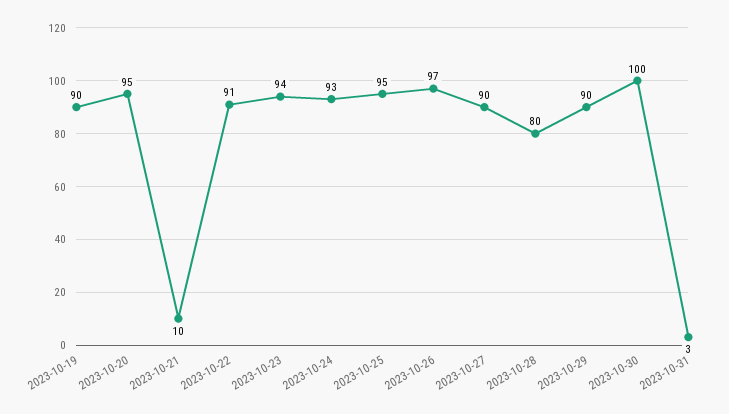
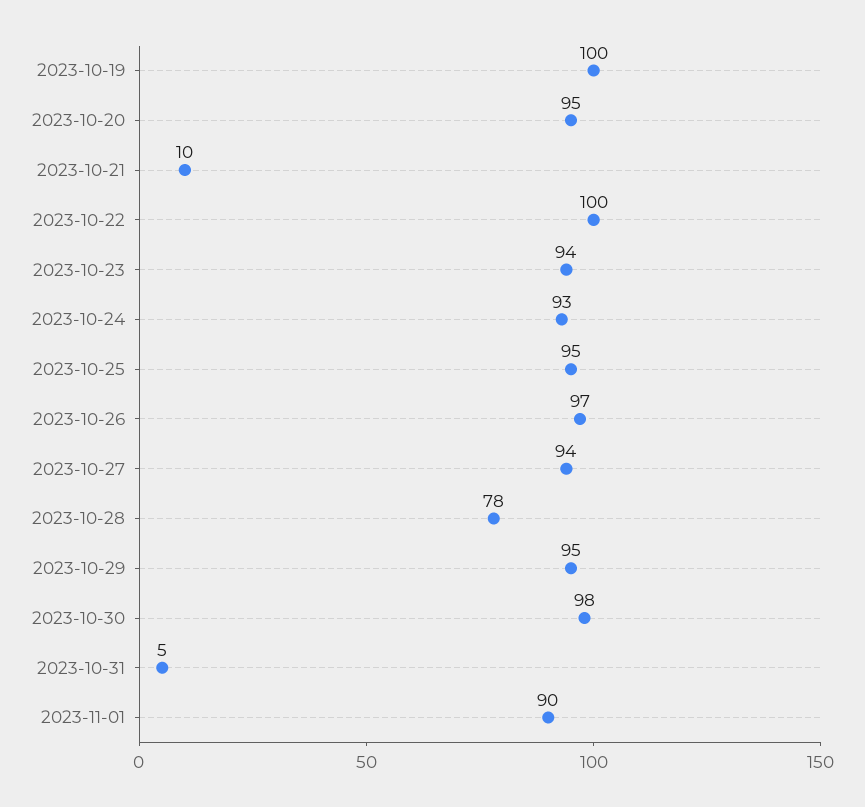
2023-10-19: 90 -> 100
2023-10-22: 91 -> 100
2023-10-27: 90 -> 94
2023-10-28: 80 -> 78
2023-10-29: 90 -> 95
2023-10-30: 100 -> 98
2023-10-31: 3 -> 5
2023-11-01: none -> 90

